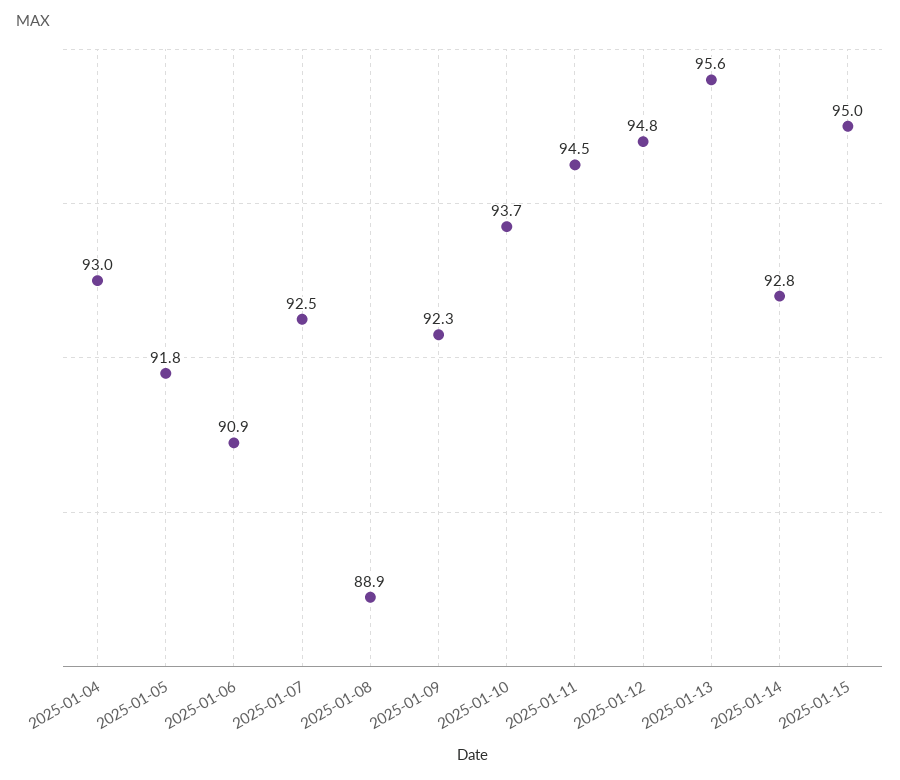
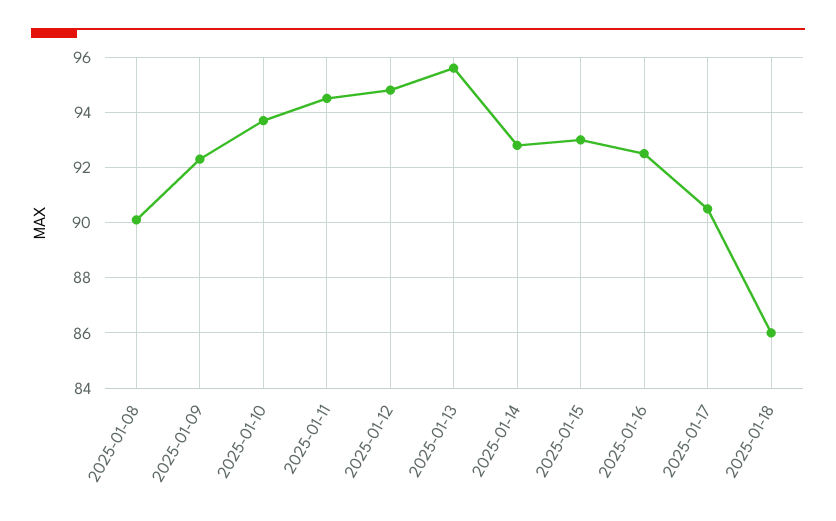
2025-01-04: 93 -> none
2025-01-05: 91.8 -> none
2025-01-06: 90.9 -> none
2025-01-07: 92.5 -> none
2025-01-08: 88.9 -> 90
2025-01-15: 95 -> 93
2025-01-16: none -> 92.5
2025-01-17: none -> 90.5
2025-01-18: none -> 86

